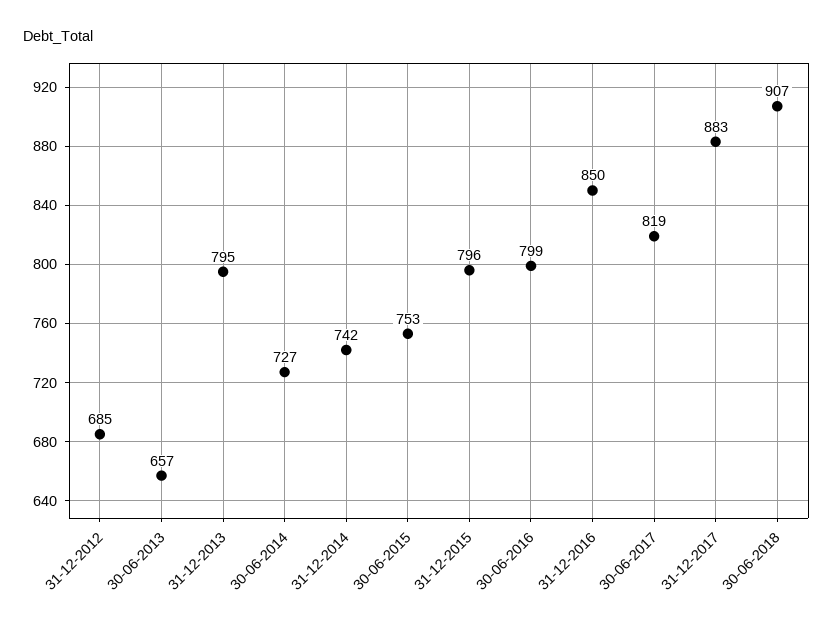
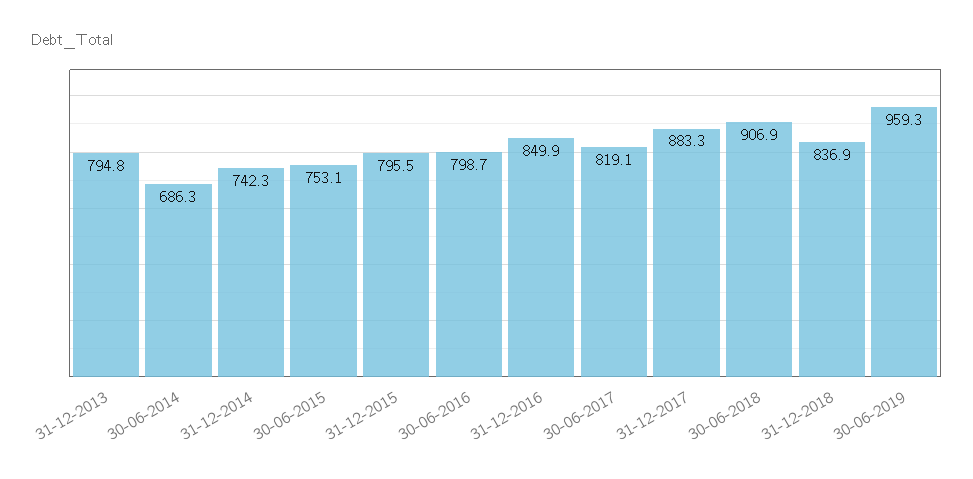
31-12-2012: 685 -> none
30-06-2013: 657 -> none
30-06-2014: 727 -> 686.3
31-12-2018: none -> 836.9
30-06-2019: none -> 959.3

